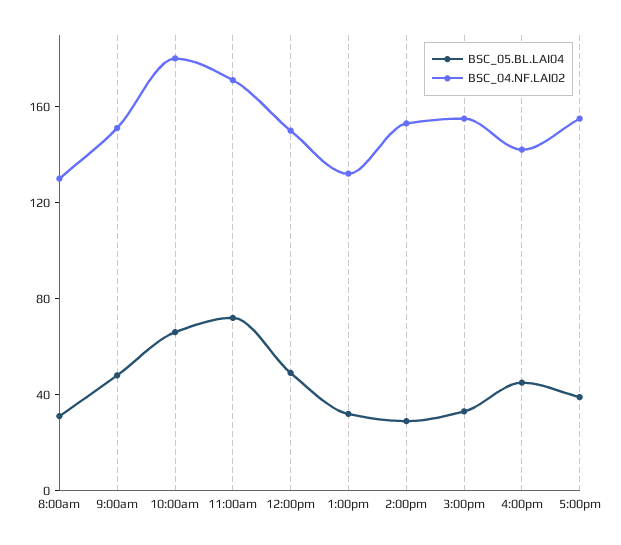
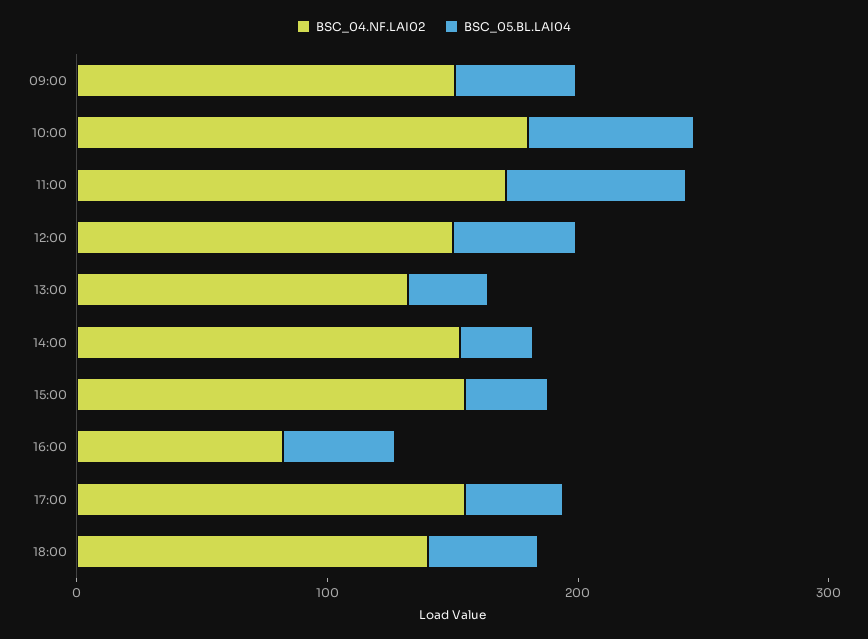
BSC_05.BL.LAI04, 8:00am: 30 -> none
BSC_04.NF.LAI02, 8:00am: 130 -> none
BSC_04.NF.LAI02, 4:00pm: 140 -> 80
BSC_04.NF.LAI02, 18:00: none -> 140
BSC_05.BL.LAI04, 18:00: none -> 40

